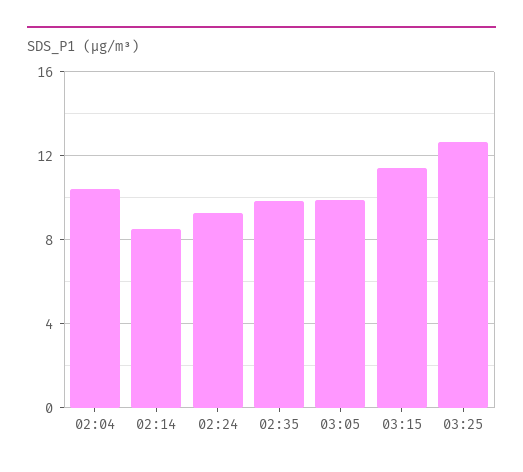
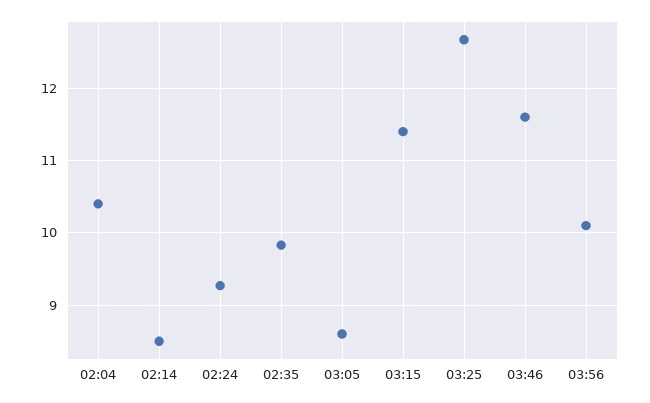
03:05: 10 -> 8.6
03:46: none -> 11.6
03:56: none -> 10.1

